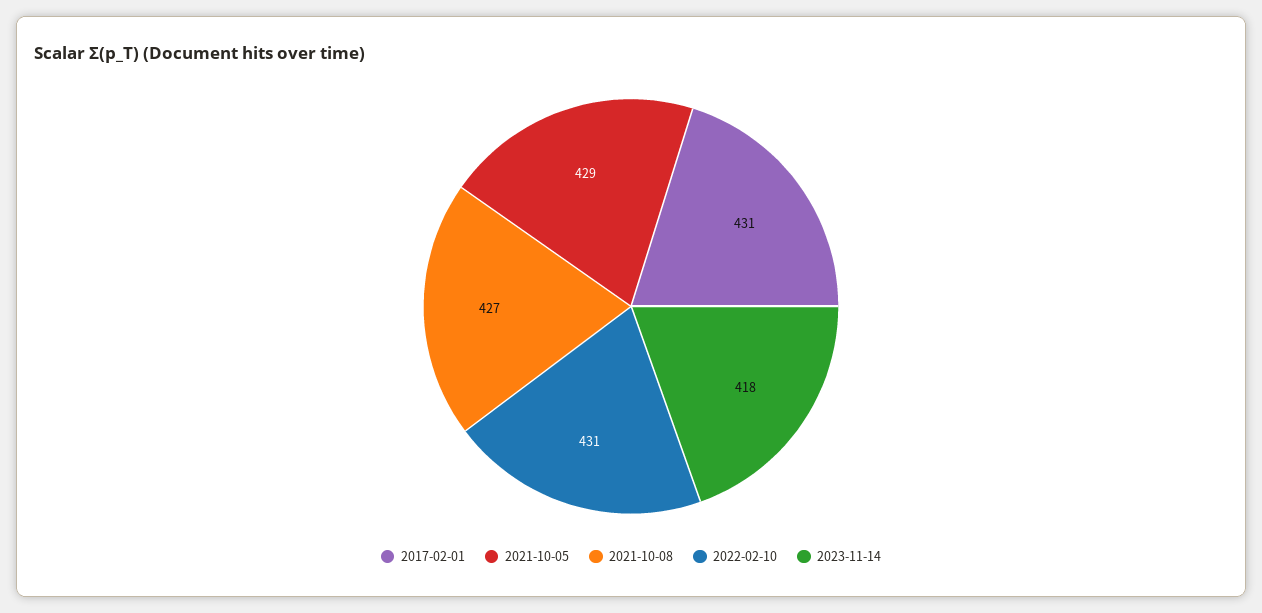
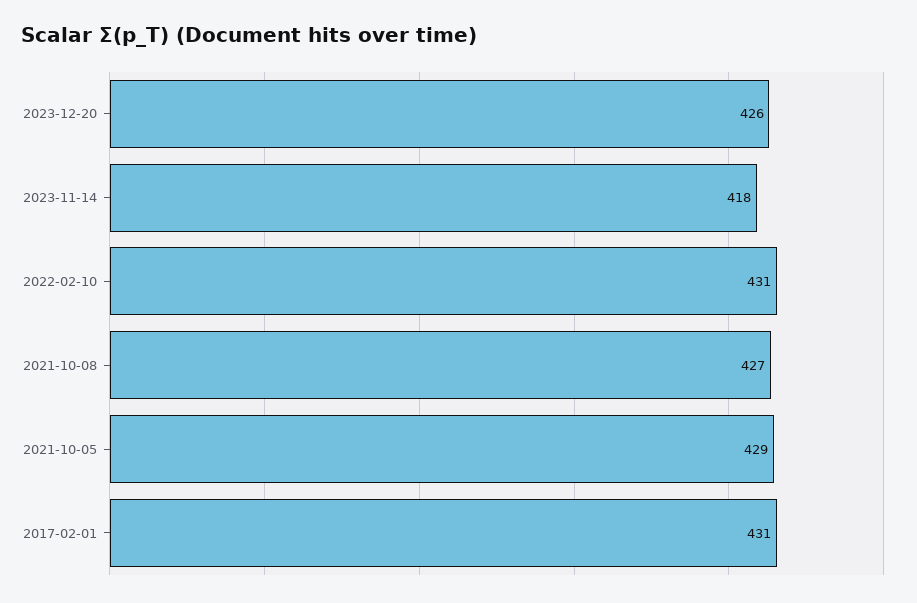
2023-12-20: none -> 426

